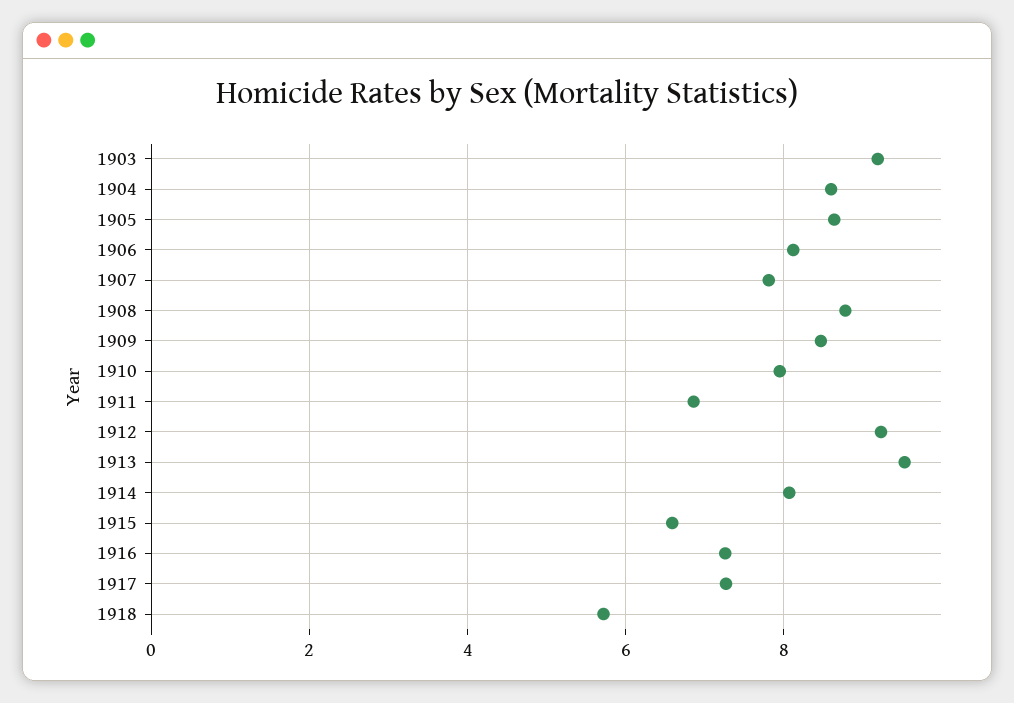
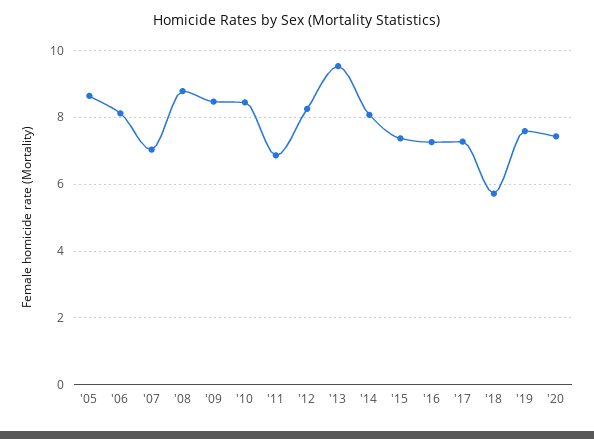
1903: 9.2 -> none
1904: 8.6 -> none
1907: 7.8 -> 7
1910: 8 -> 8.4
1912: 9.2 -> 8.2
1915: 6.6 -> 7.4
'19: none -> 7.6
'20: none -> 7.4

